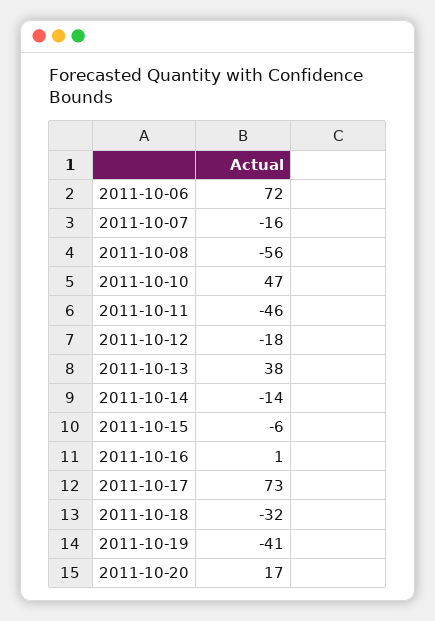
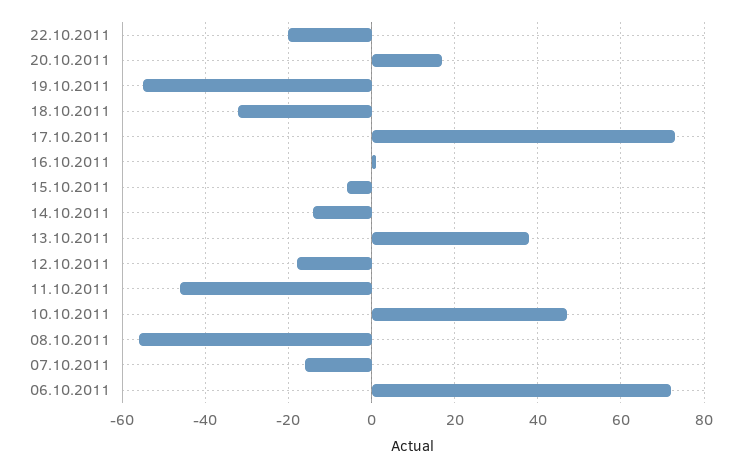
2011-10-19: -41 -> -55
22.10.2011: none -> -20

